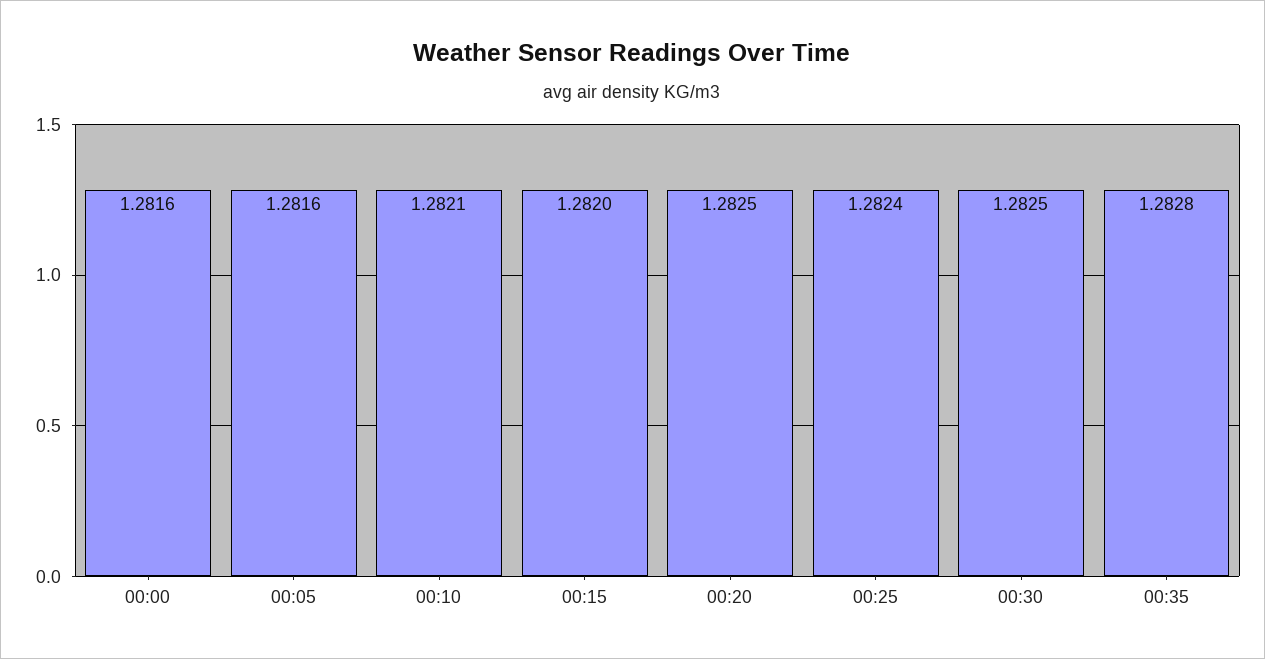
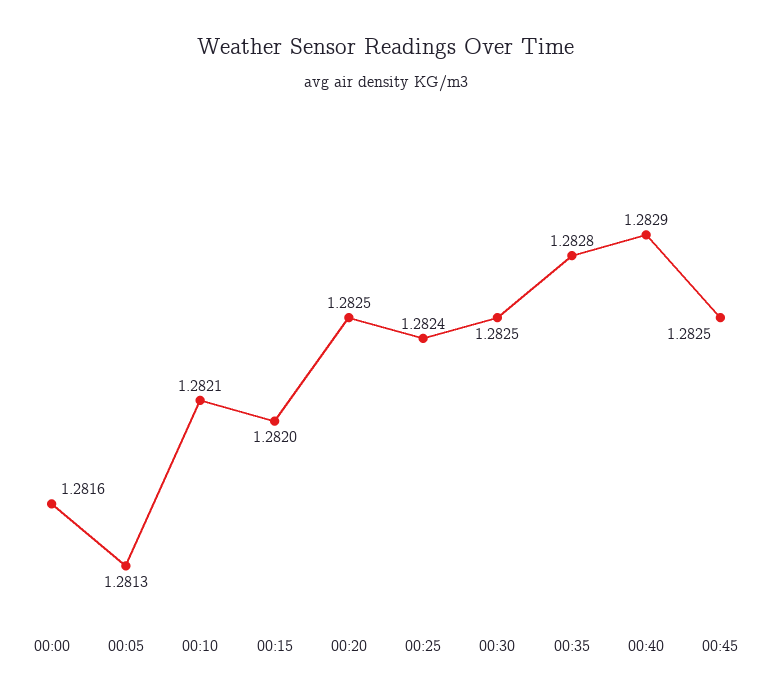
00:05: 1.2816 -> 1.2813
00:40: none -> 1.2829
00:45: none -> 1.2825

